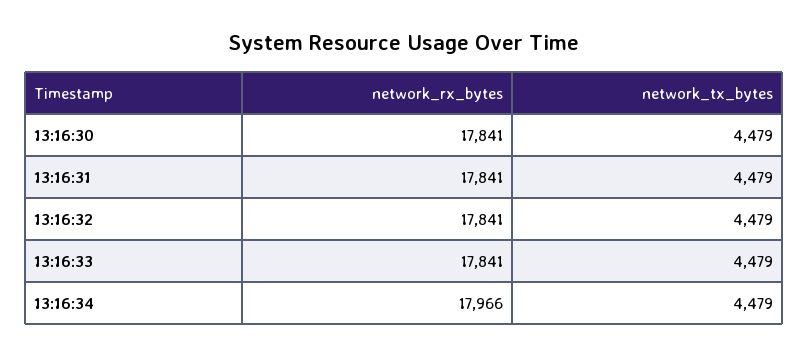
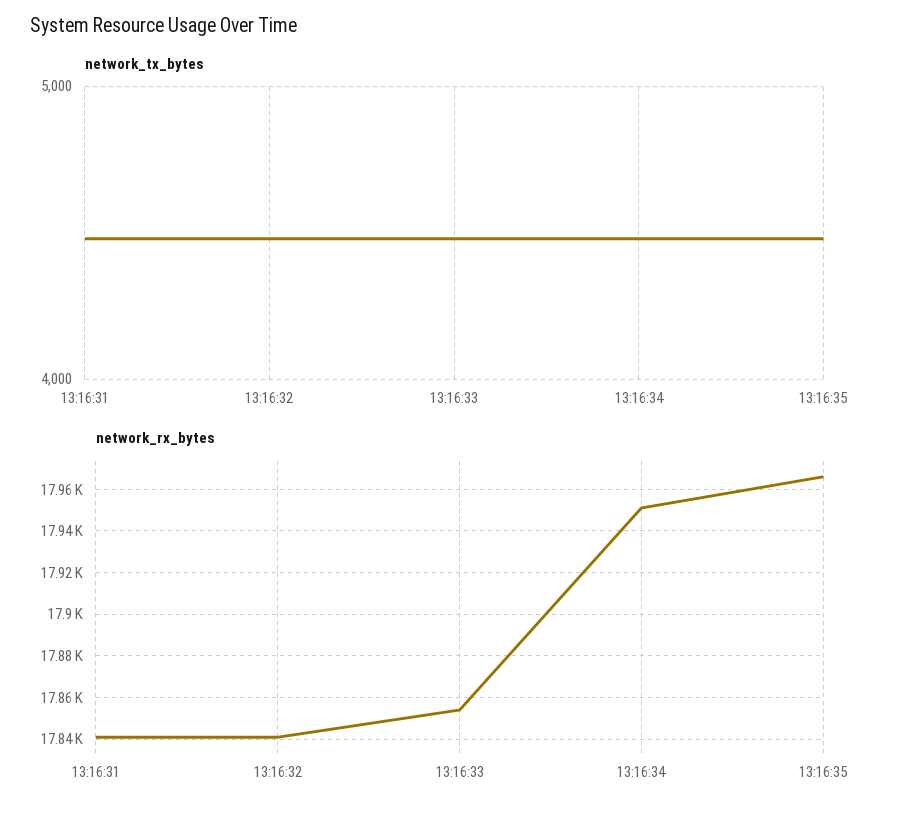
network_rx_bytes, 13:16:30: 17841 -> none
network_tx_bytes, 13:16:30: 4479 -> none
network_rx_bytes, 13:16:33: 17841 -> 17855
network_rx_bytes, 13:16:34: 17966 -> 17950
network_tx_bytes, 13:16:35: none -> 4500
network_rx_bytes, 13:16:35: none -> 17965

